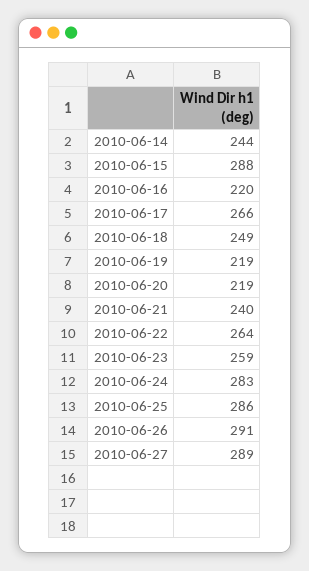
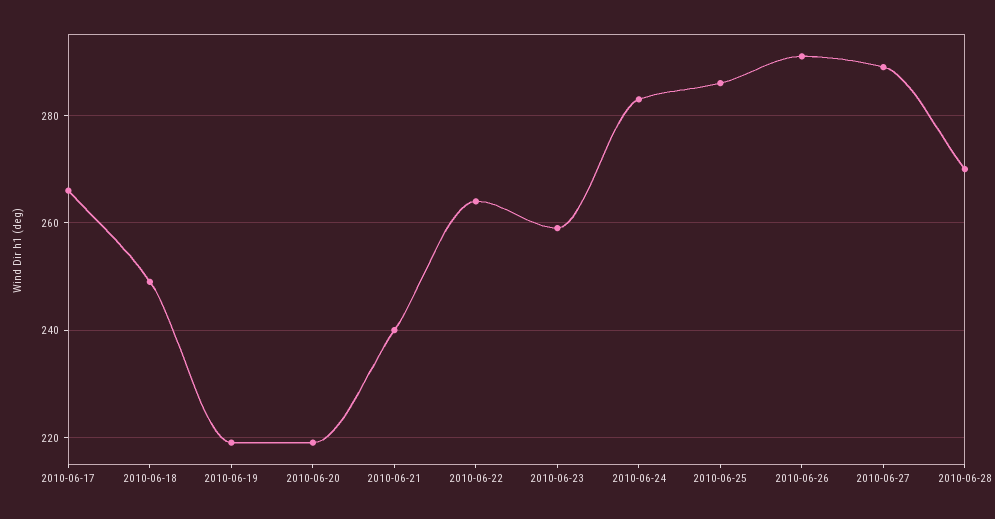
2010-06-14: 244 -> none
2010-06-15: 288 -> none
2010-06-16: 220 -> none
2010-06-28: none -> 270

